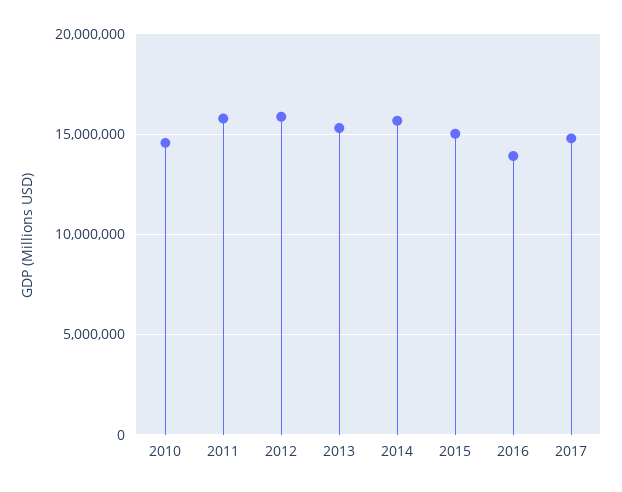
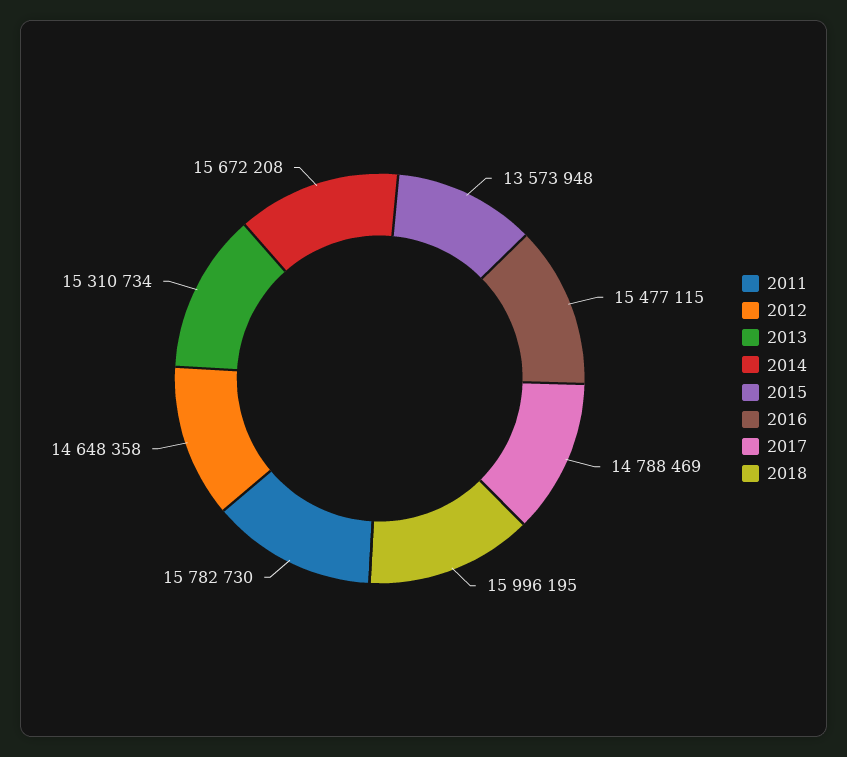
2010: 14500000 -> none
2012: 16000000 -> 14648358
2015: 15000000 -> 13573948
2016: 14000000 -> 15477115
2018: none -> 15996195

